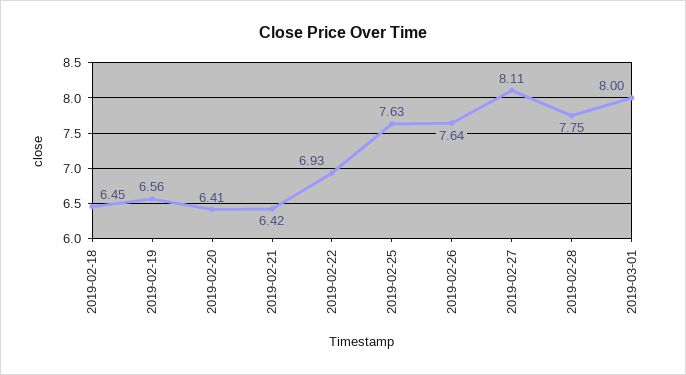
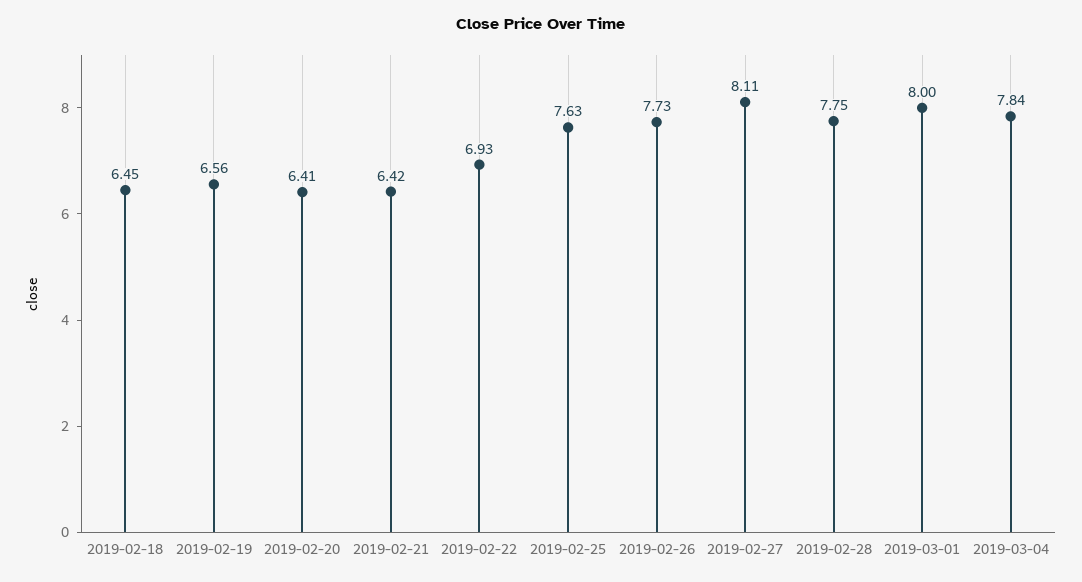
2019-02-26: 7.64 -> 7.73
2019-03-04: none -> 7.84

